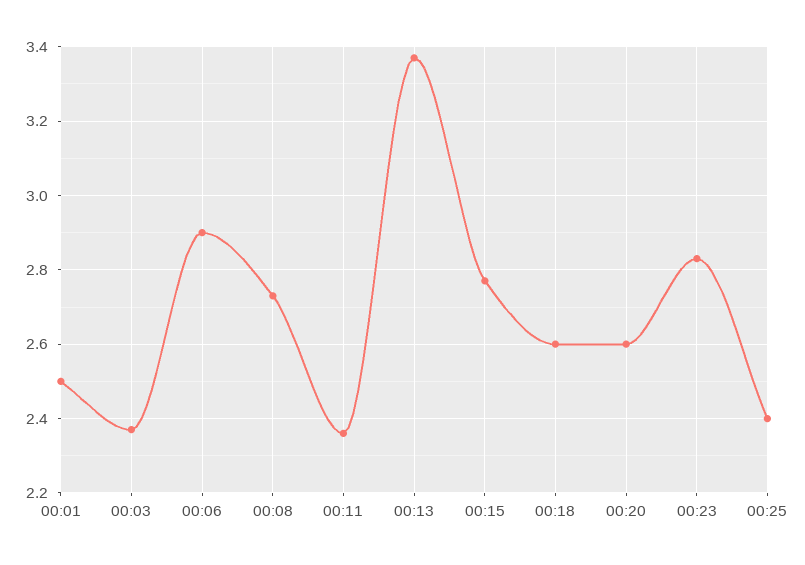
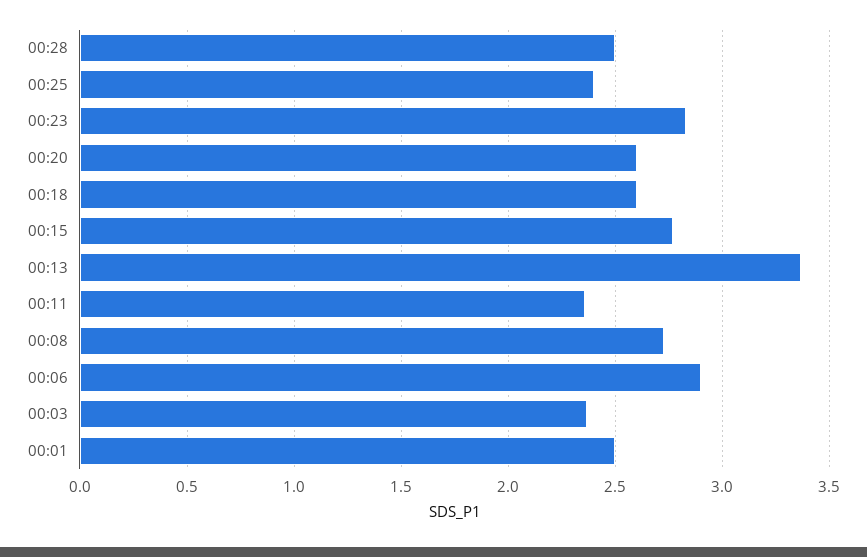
00:28: none -> 2.5

